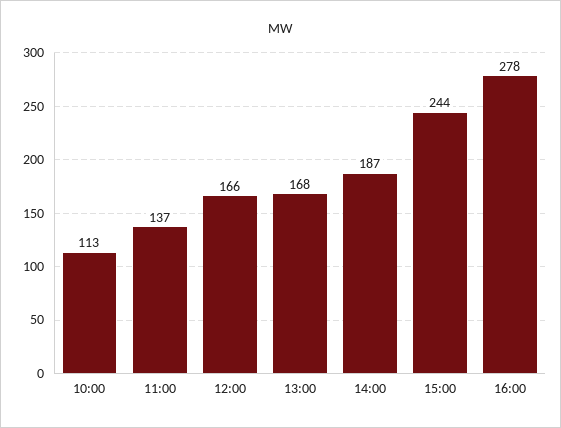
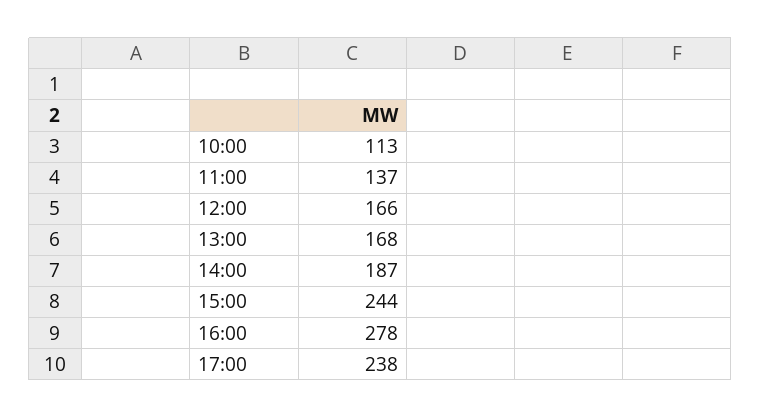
17:00: none -> 238

